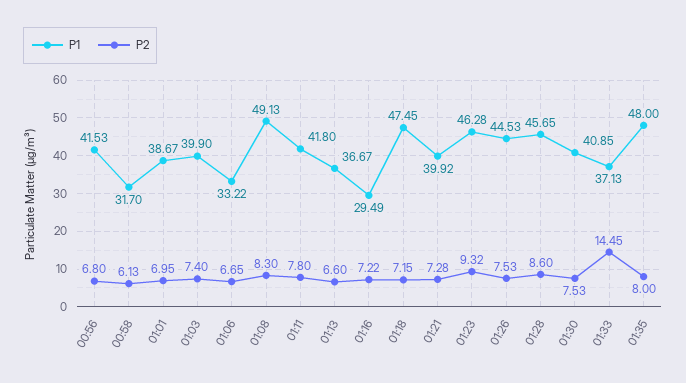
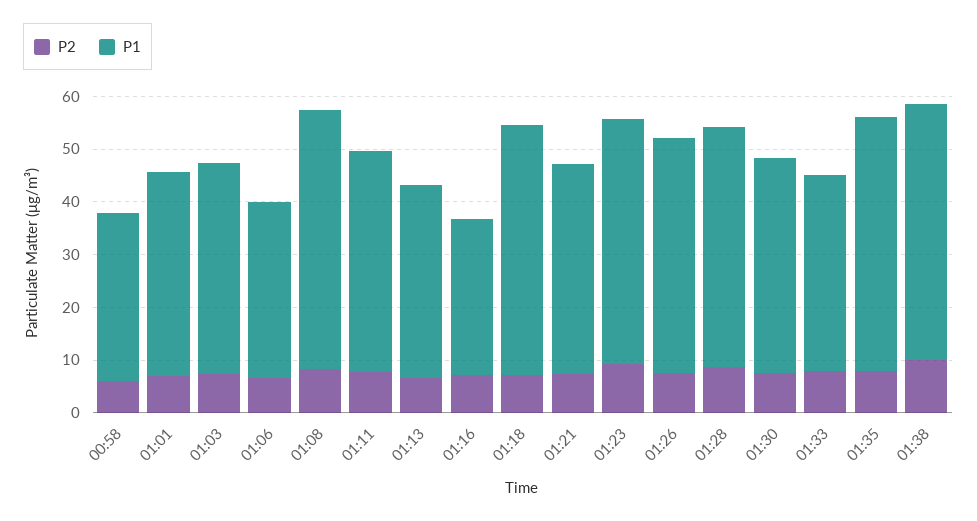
P1, 00:56: 41.53 -> none
P2, 00:56: 6.8 -> none
P2, 01:33: 14.45 -> 8
P2, 01:38: none -> 10
P1, 01:38: none -> 48

